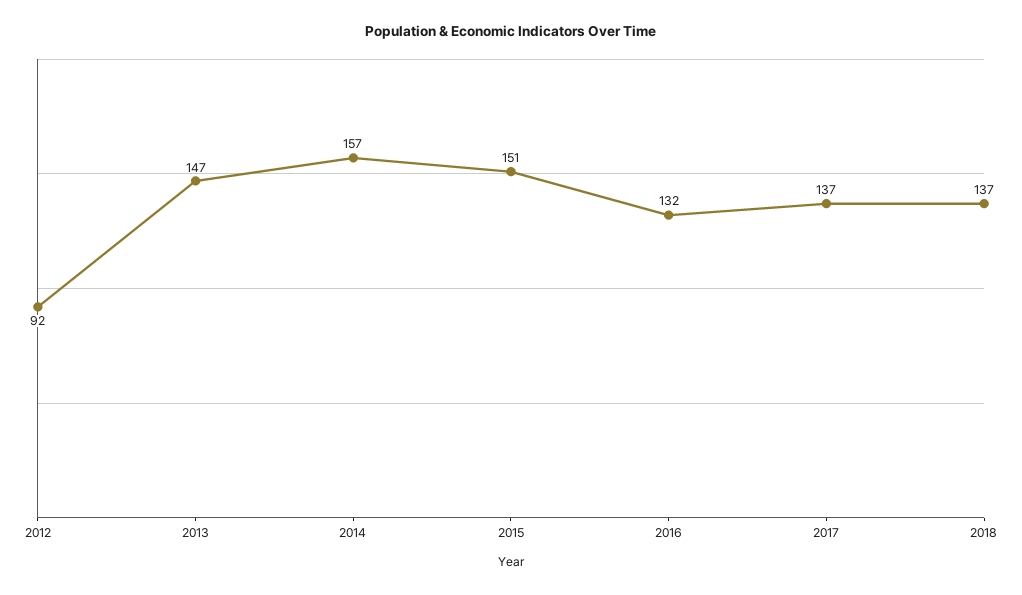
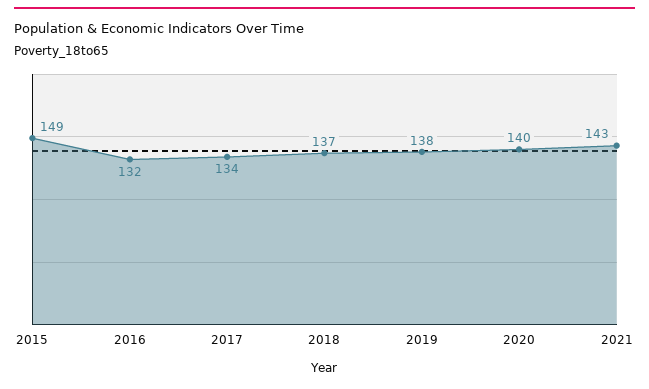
2012: 92 -> none
2013: 147 -> none
2014: 157 -> none
2015: 151 -> 149
2017: 137 -> 134
2019: none -> 138
2020: none -> 140
2021: none -> 143

